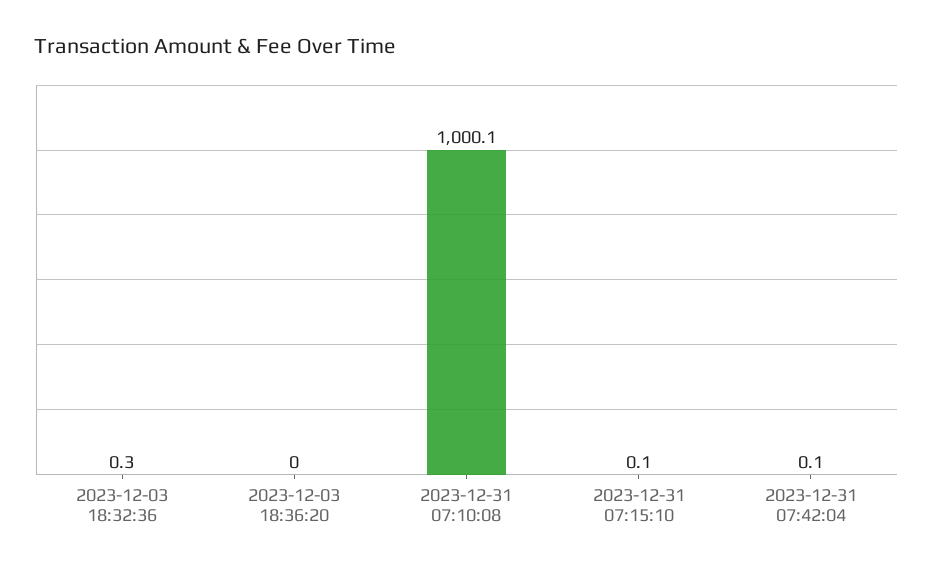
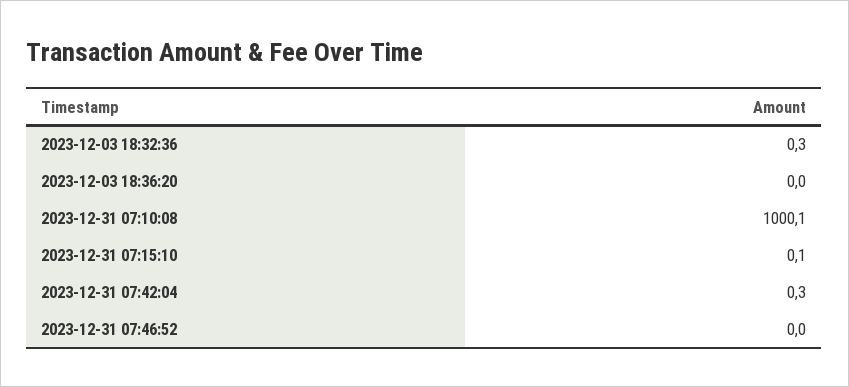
2023-12-31 07:42:04: 0.1 -> 0.3
2023-12-31 07:46:52: none -> 0

